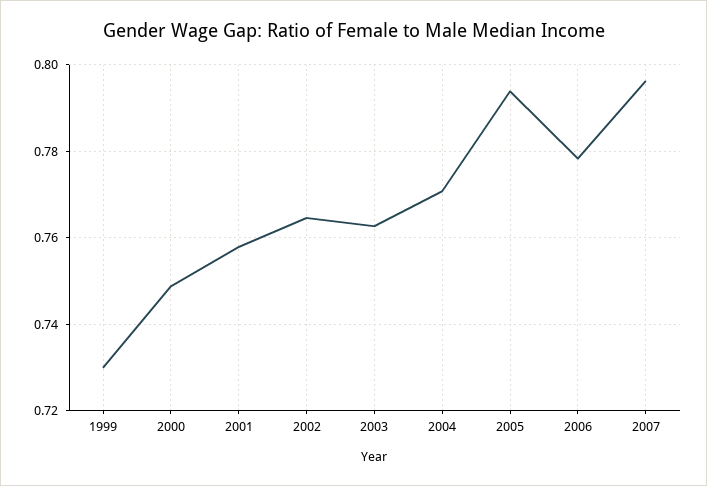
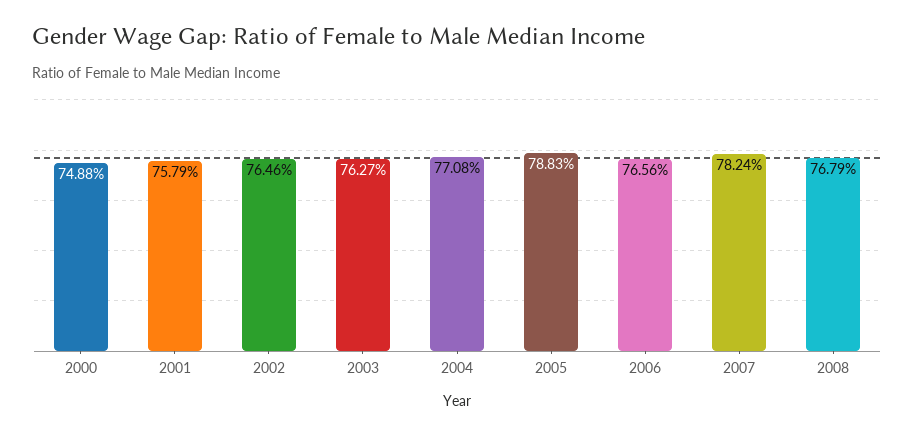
1999: 0.73 -> none
2005: 0.794 -> 0.7883
2006: 0.778 -> 0.7656
2007: 0.796 -> 0.7824
2008: none -> 0.7679

